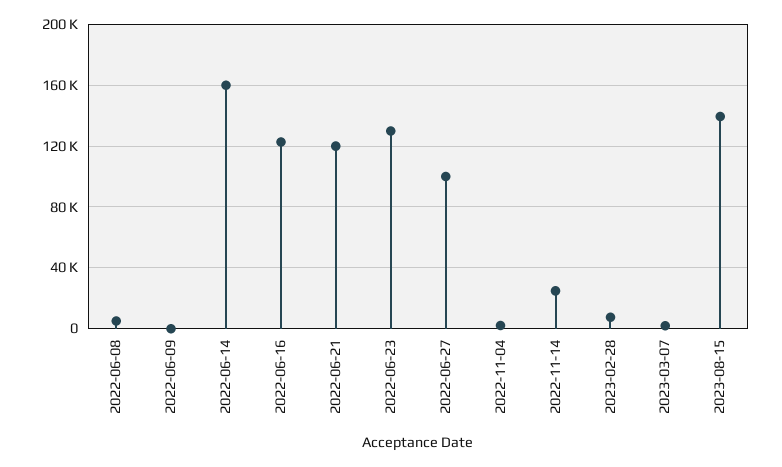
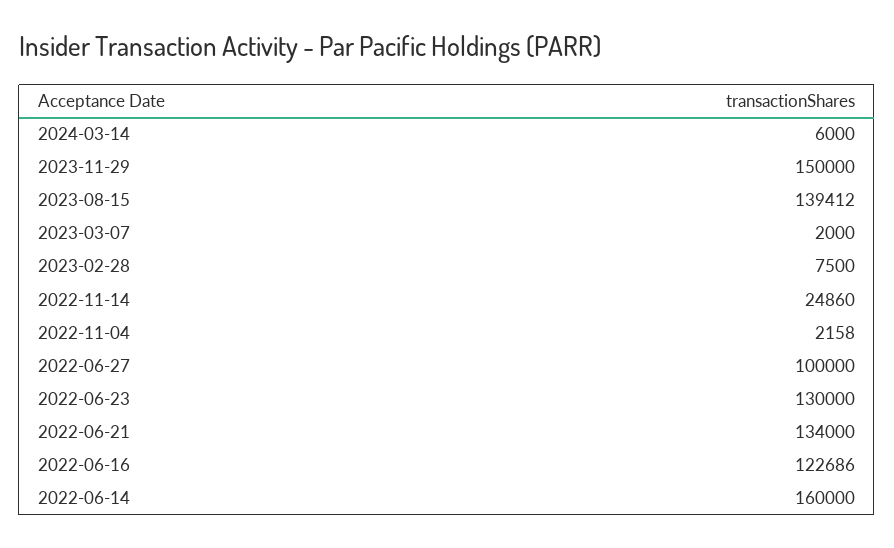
2022-06-08: 5000 -> none
2022-06-09: 0 -> none
2022-06-21: 120000 -> 134000
2024-03-14: none -> 6000
2023-11-29: none -> 150000

